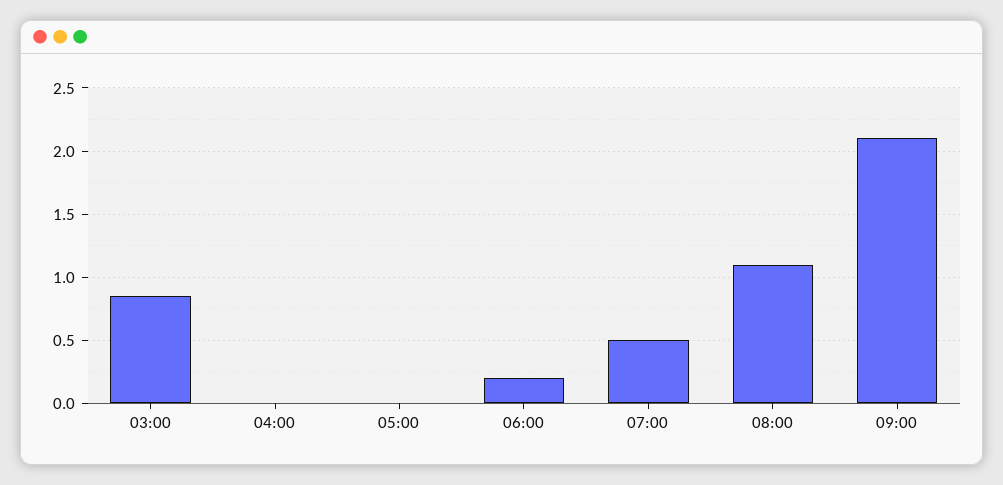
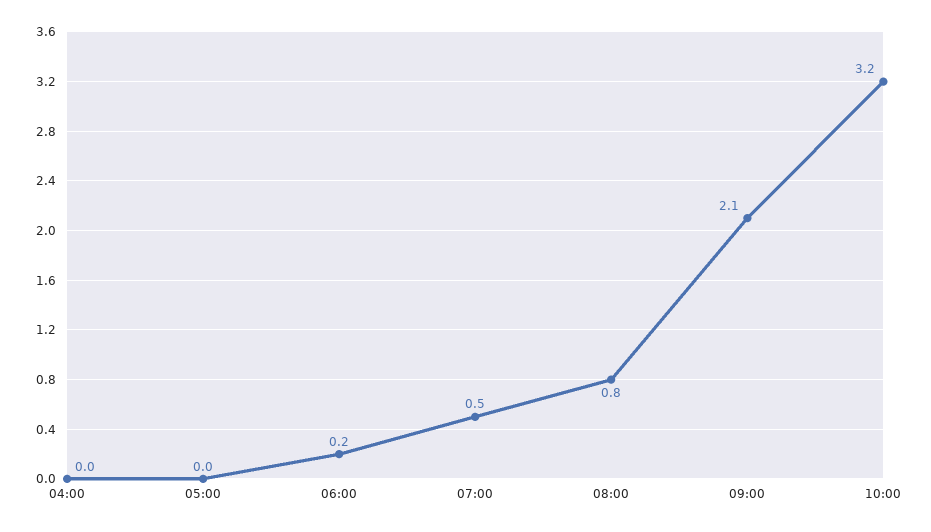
03:00: 0.85 -> none
08:00: 1.1 -> 0.8
10:00: none -> 3.2

